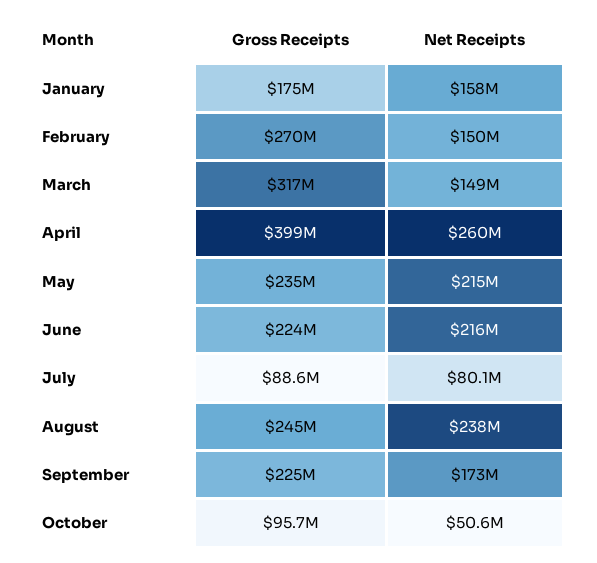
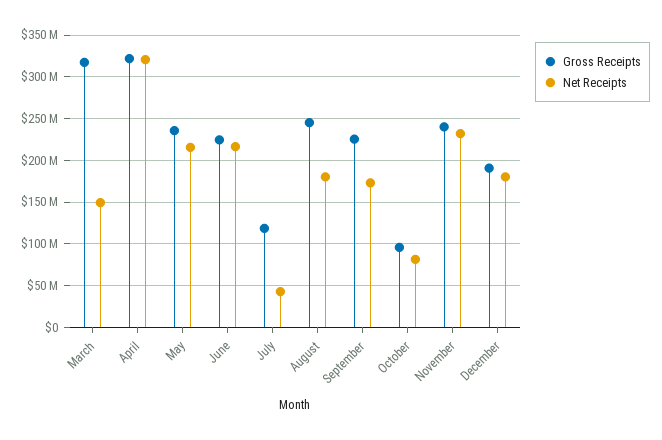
Gross Receipts, January: 175000000 -> none
Net Receipts, January: 158000000 -> none
Gross Receipts, February: 270000000 -> none
Net Receipts, February: 150000000 -> none
Gross Receipts, April: 399000000 -> 320000000
Net Receipts, April: 260000000 -> 320000000
Gross Receipts, July: 88600000 -> 120000000
Net Receipts, July: 80100000 -> 40000000
Net Receipts, August: 238000000 -> 180000000
Net Receipts, October: 50600000 -> 80000000
Gross Receipts, November: none -> 240000000
Net Receipts, November: none -> 230000000
Gross Receipts, December: none -> 190000000
Net Receipts, December: none -> 180000000

